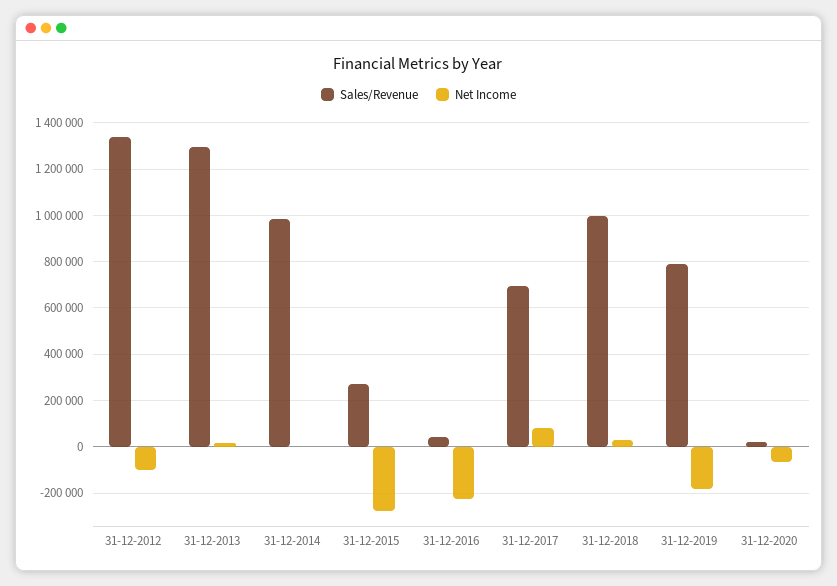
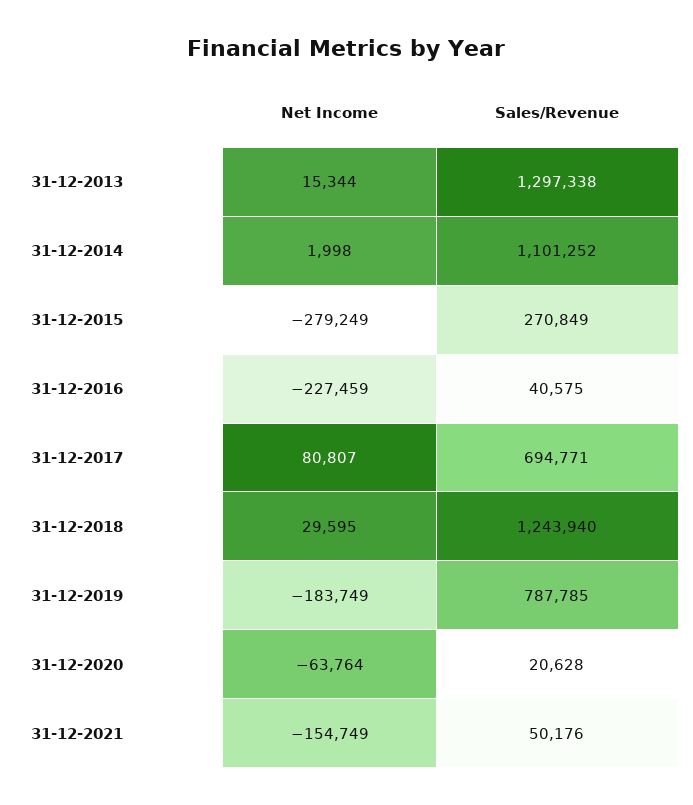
Sales/Revenue, 31-12-2012: 1350000 -> none
Net Income, 31-12-2012: -100000 -> none
Sales/Revenue, 31-12-2014: 1000000 -> 1101252
Sales/Revenue, 31-12-2018: 1000000 -> 1243940
Net Income, 31-12-2021: none -> -154749
Sales/Revenue, 31-12-2021: none -> 50176

